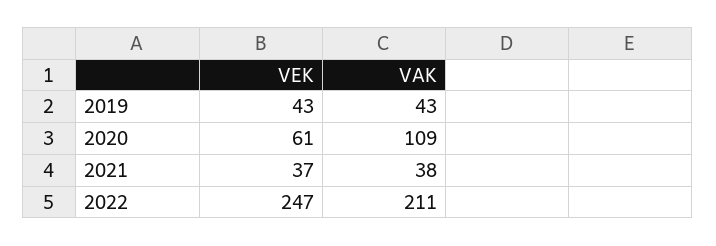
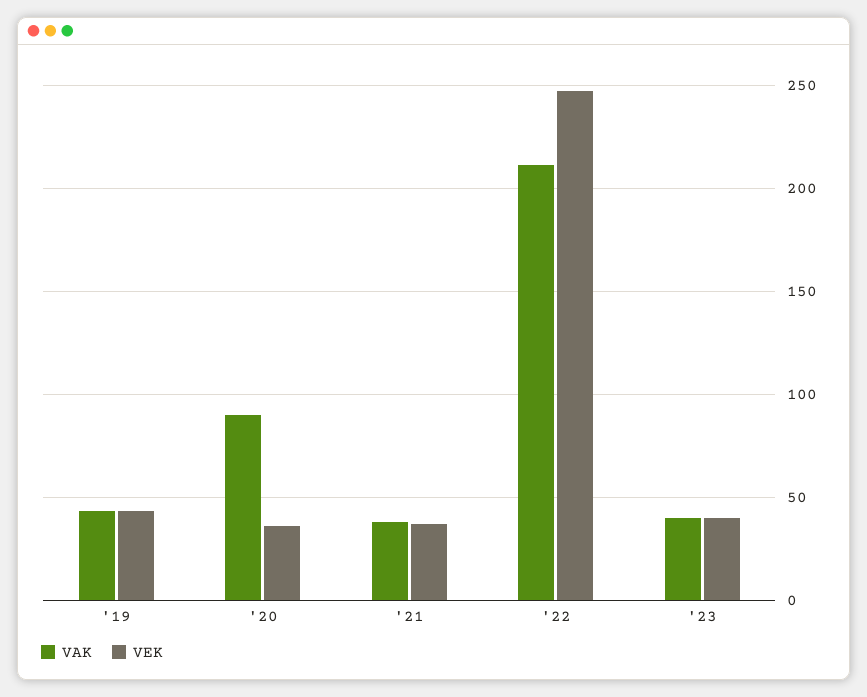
VEK, 2020: 61 -> 35
VAK, 2020: 109 -> 90
VAK, '23: none -> 40
VEK, '23: none -> 40

